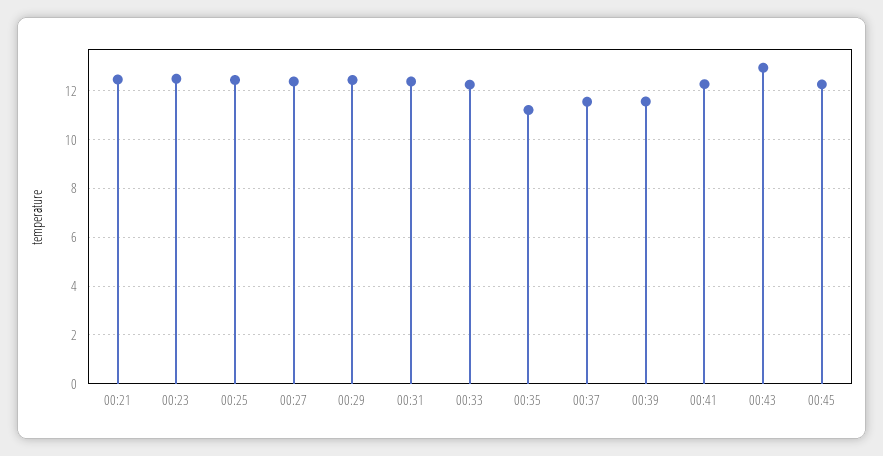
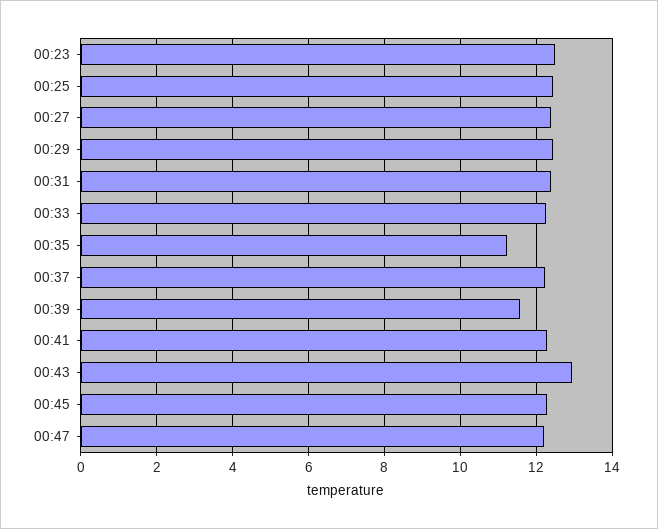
00:21: 12.5 -> none
00:37: 11.5 -> 12.2
00:47: none -> 12.2

